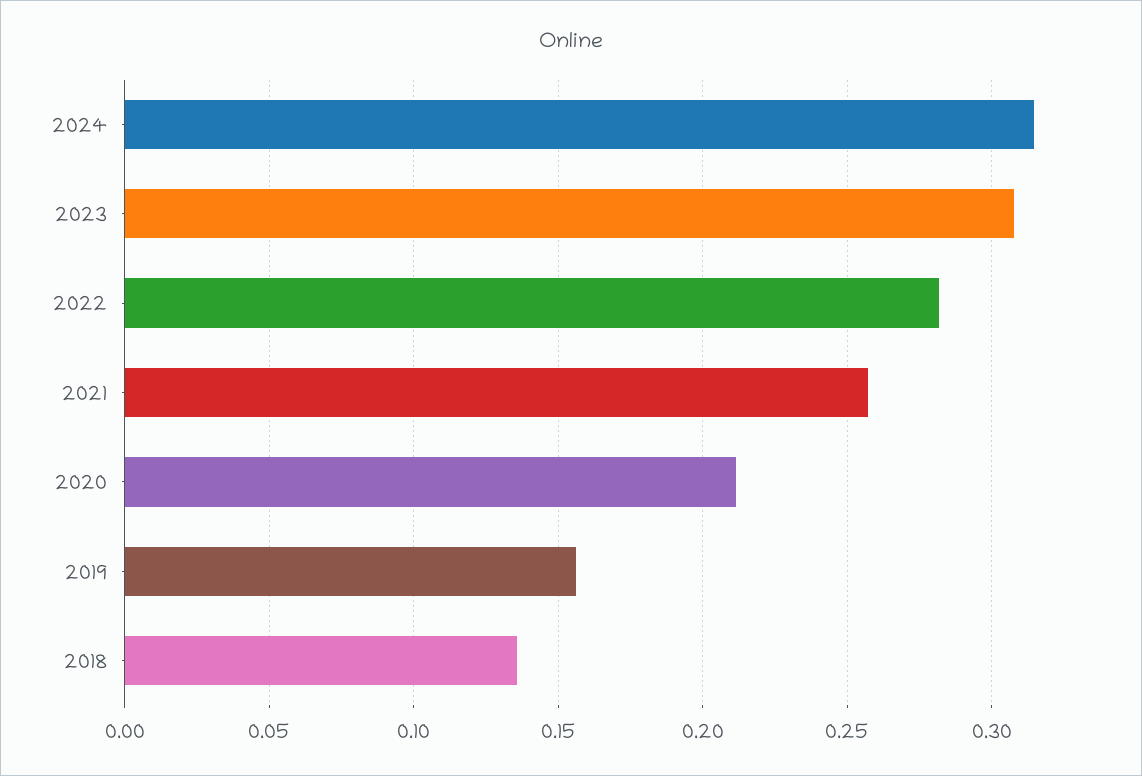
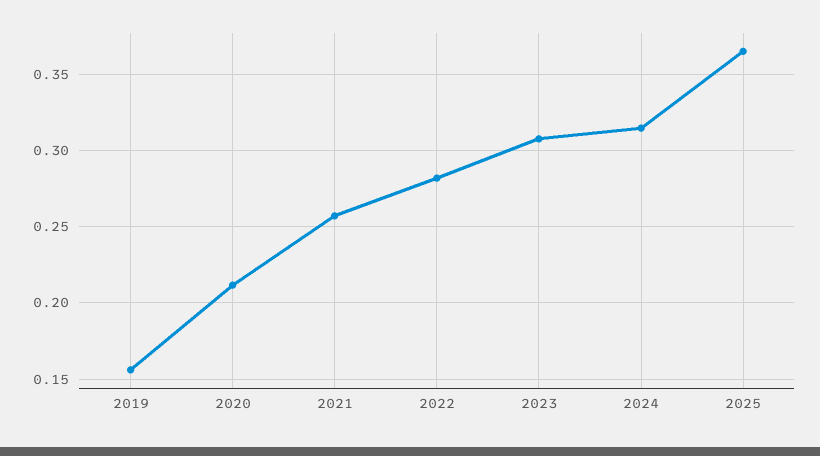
2018: 0.135 -> none
2025: none -> 0.365

